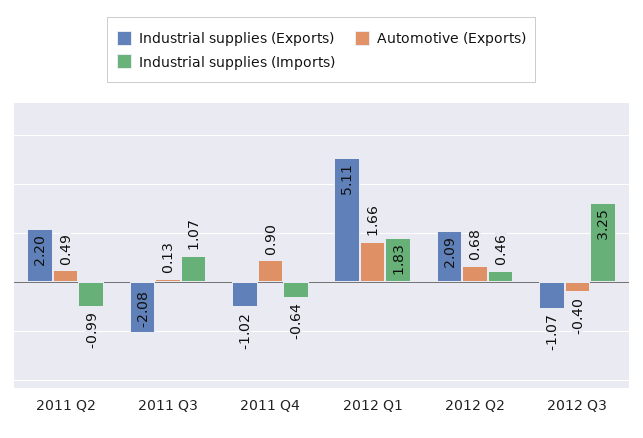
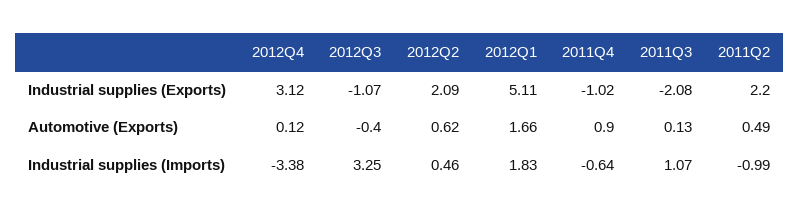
Automotive (Exports), 2012 Q2: 0.68 -> 0.62
Industrial supplies (Exports), 2012Q4: none -> 3.12
Automotive (Exports), 2012Q4: none -> 0.12
Industrial supplies (Imports), 2012Q4: none -> -3.38

